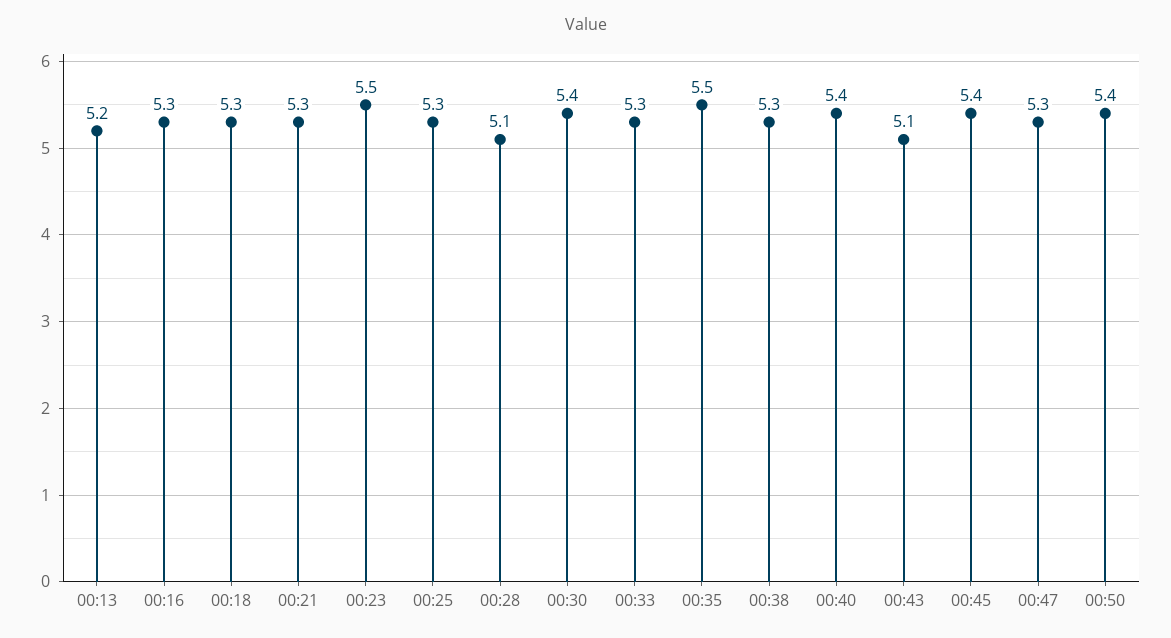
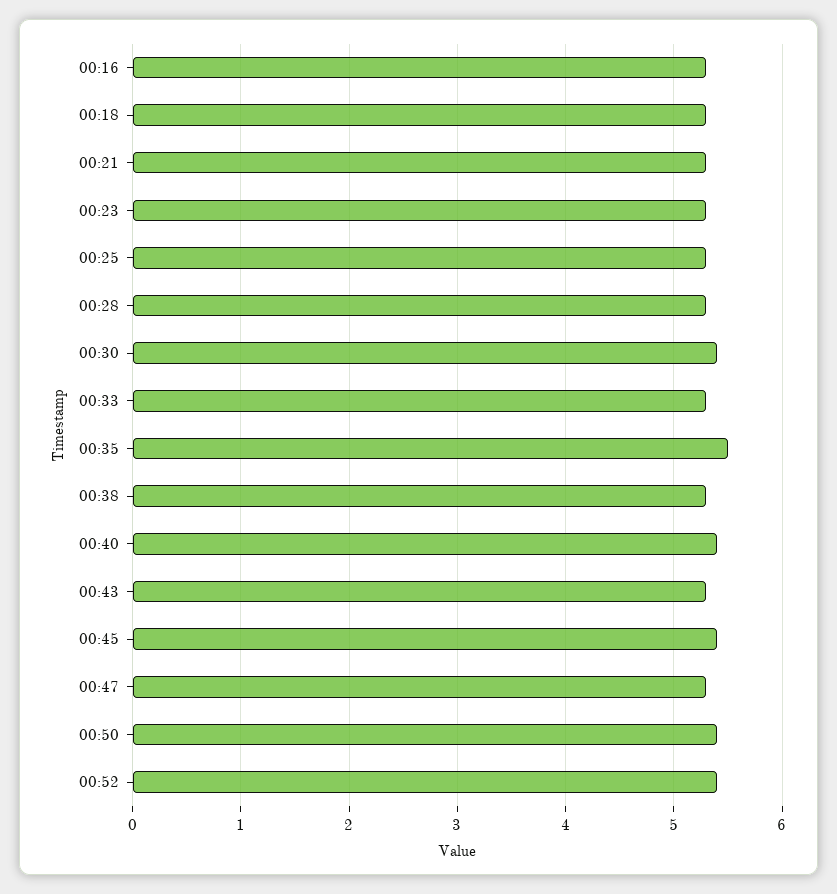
00:13: 5.2 -> none
00:23: 5.5 -> 5.3
00:28: 5.1 -> 5.3
00:43: 5.1 -> 5.3
00:52: none -> 5.4

